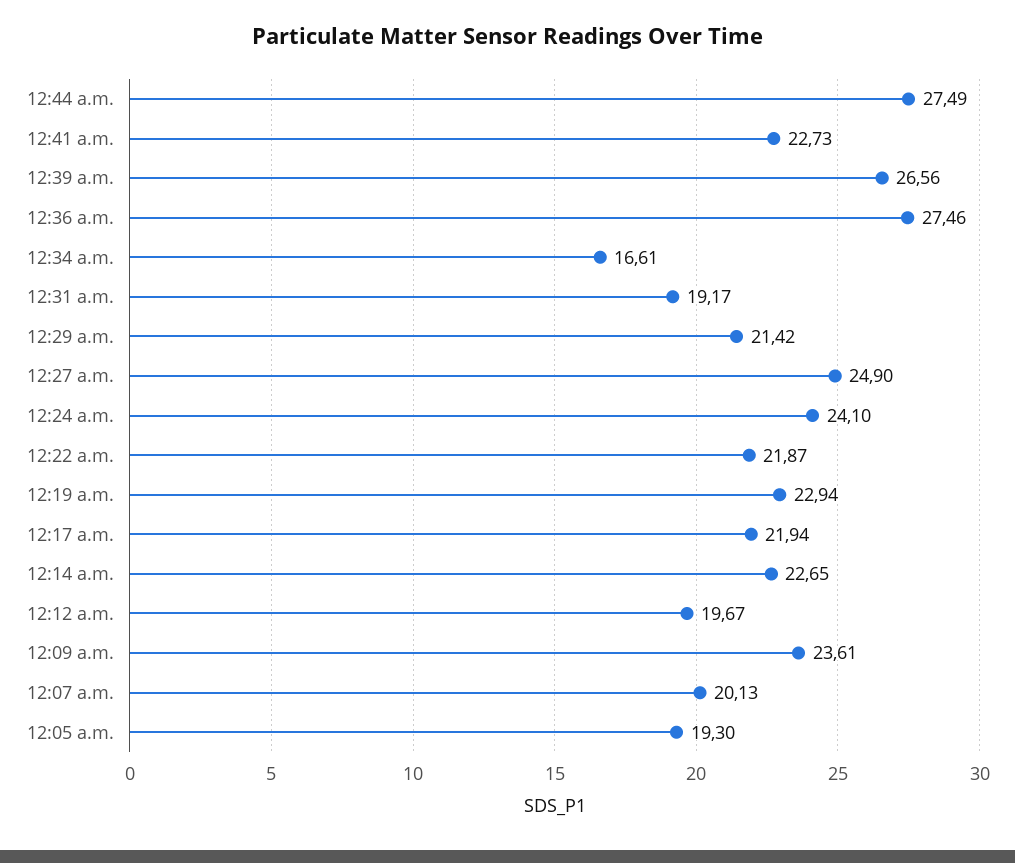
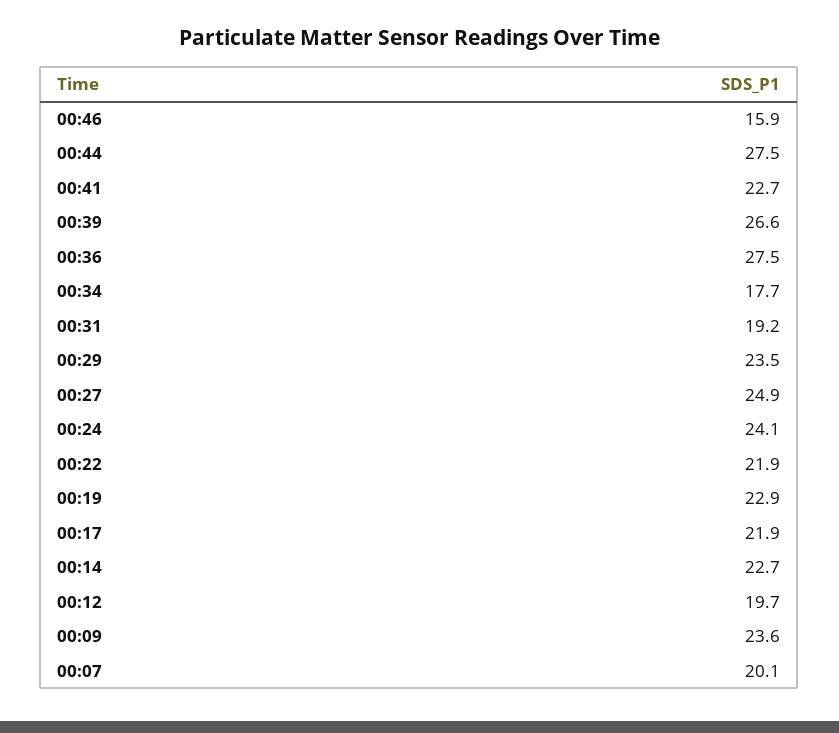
12:34 a.m.: 16.61 -> 17.7
12:29 a.m.: 21.42 -> 23.5
12:05 a.m.: 19.3 -> none
00:46: none -> 15.9

